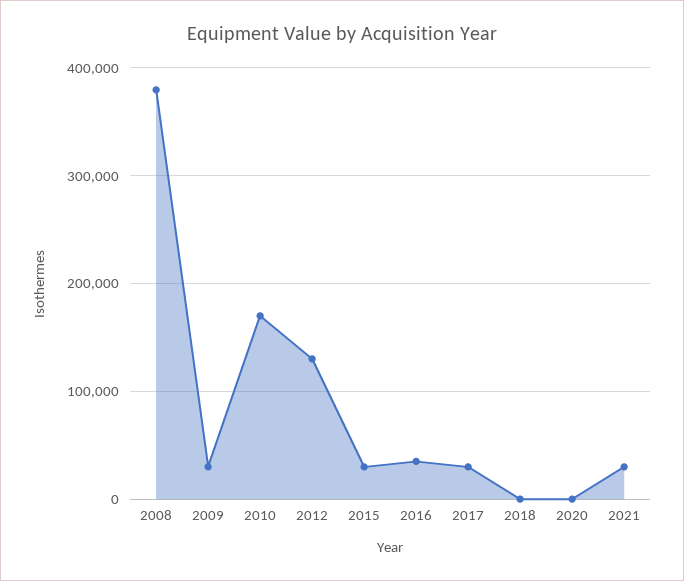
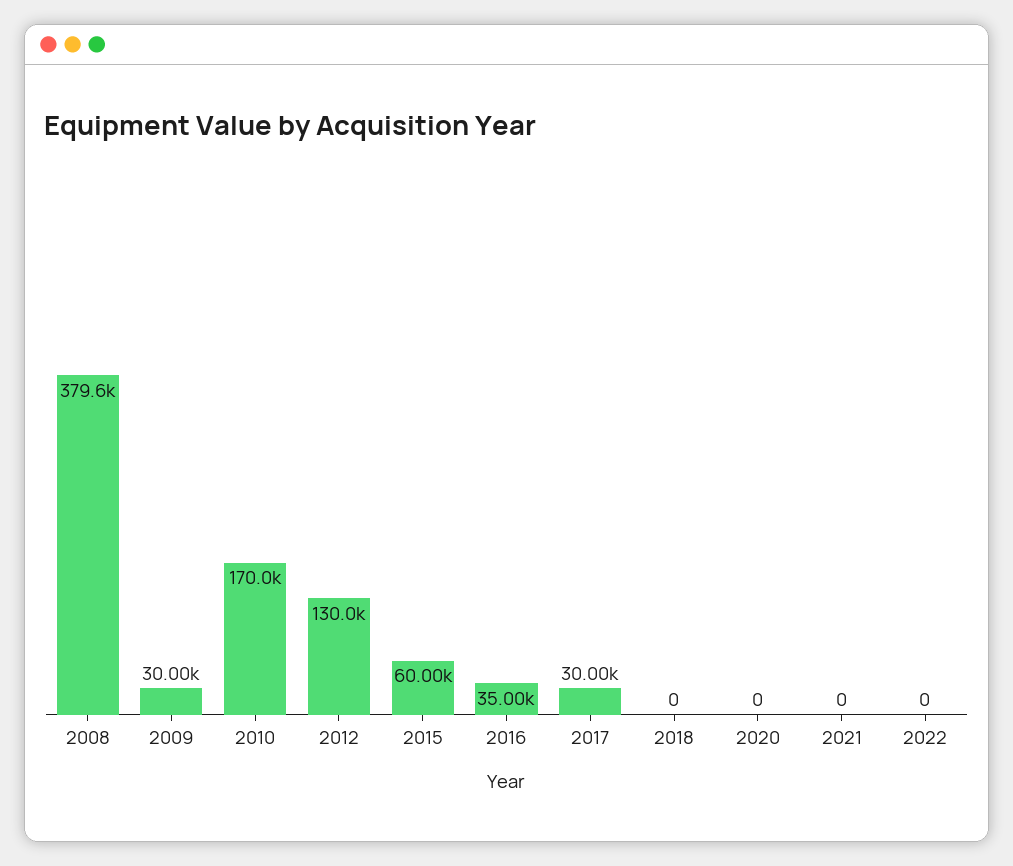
2015: 30000 -> 60000
2021: 30000 -> 0
2022: none -> 0

